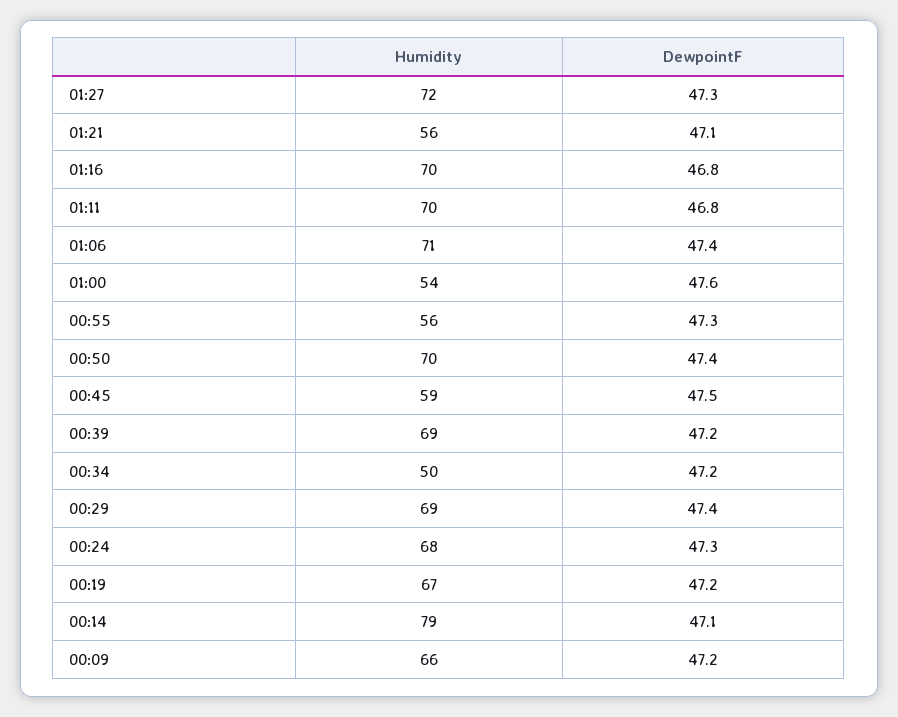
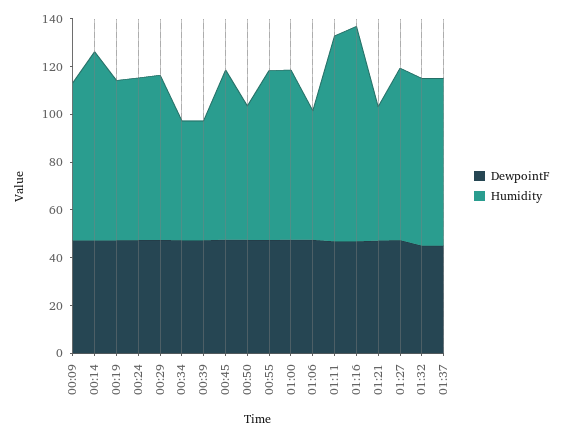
Humidity, 01:16: 70 -> 90
Humidity, 01:11: 70 -> 85
Humidity, 01:06: 71 -> 55
Humidity, 01:00: 54 -> 70
Humidity, 00:55: 56 -> 70
Humidity, 00:50: 70 -> 55
Humidity, 00:45: 59 -> 70
Humidity, 00:39: 69 -> 50
DewpointF, 01:32: none -> 45
Humidity, 01:32: none -> 70
DewpointF, 01:37: none -> 45
Humidity, 01:37: none -> 70

